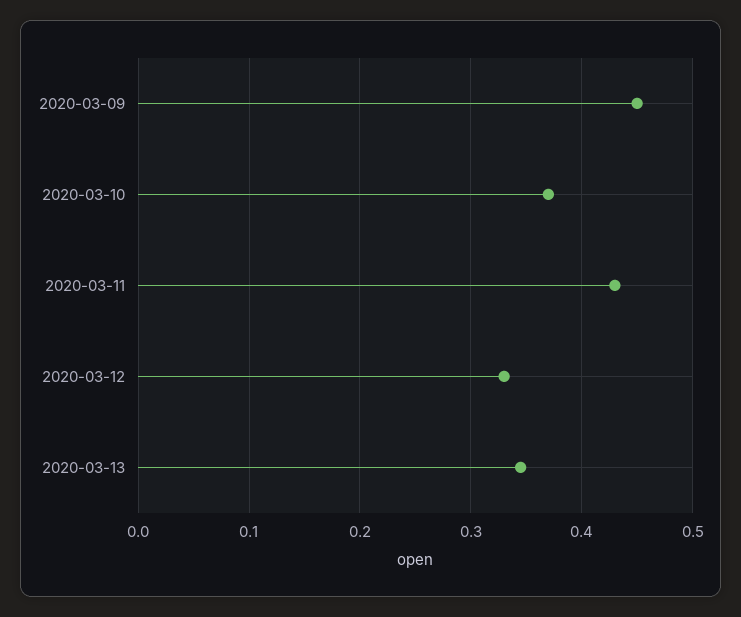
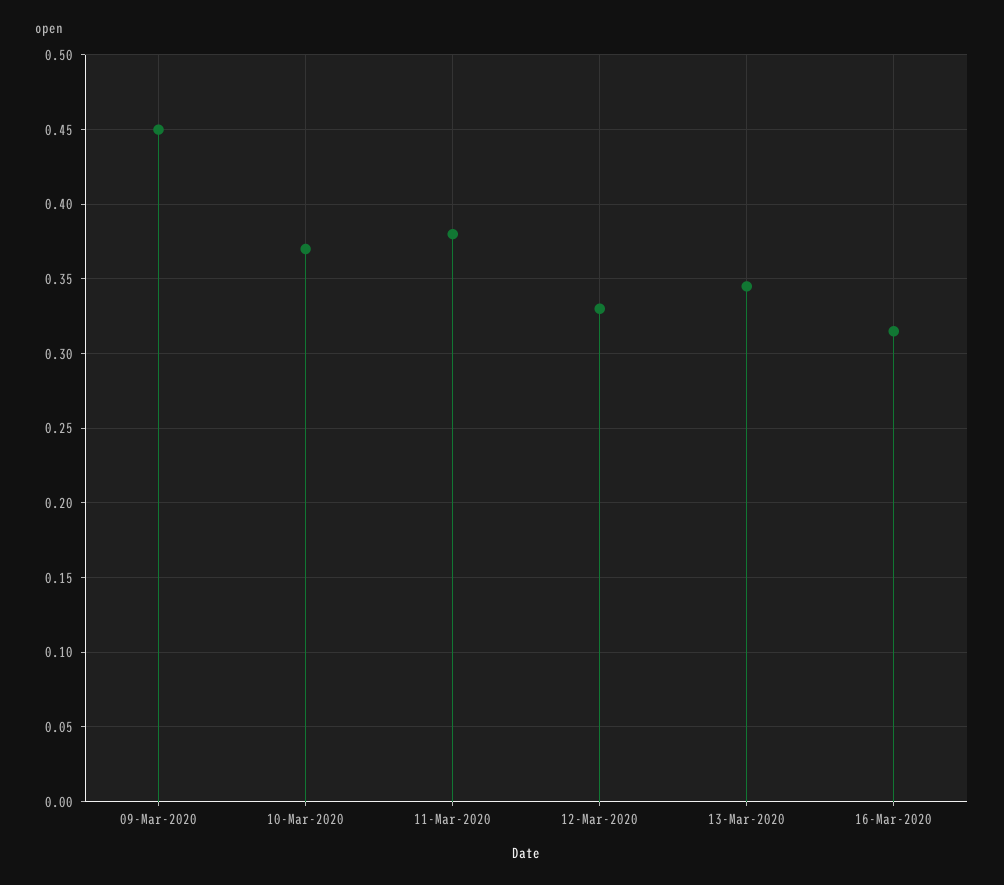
2020-03-11: 0.43 -> 0.38
16-Mar-2020: none -> 0.315

